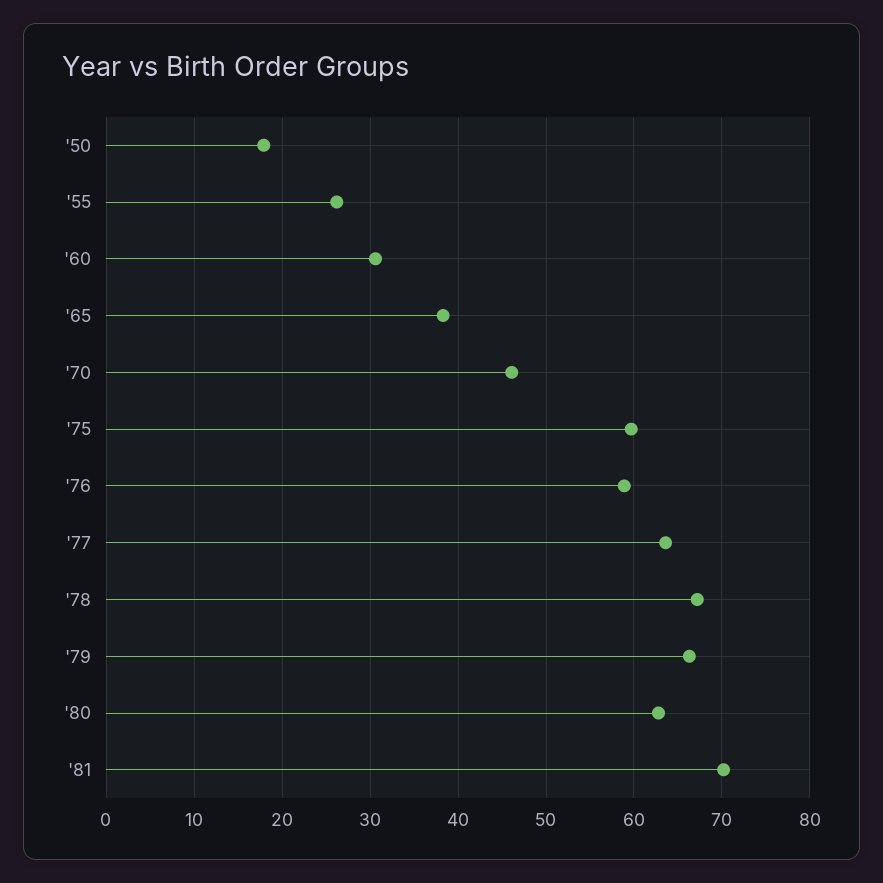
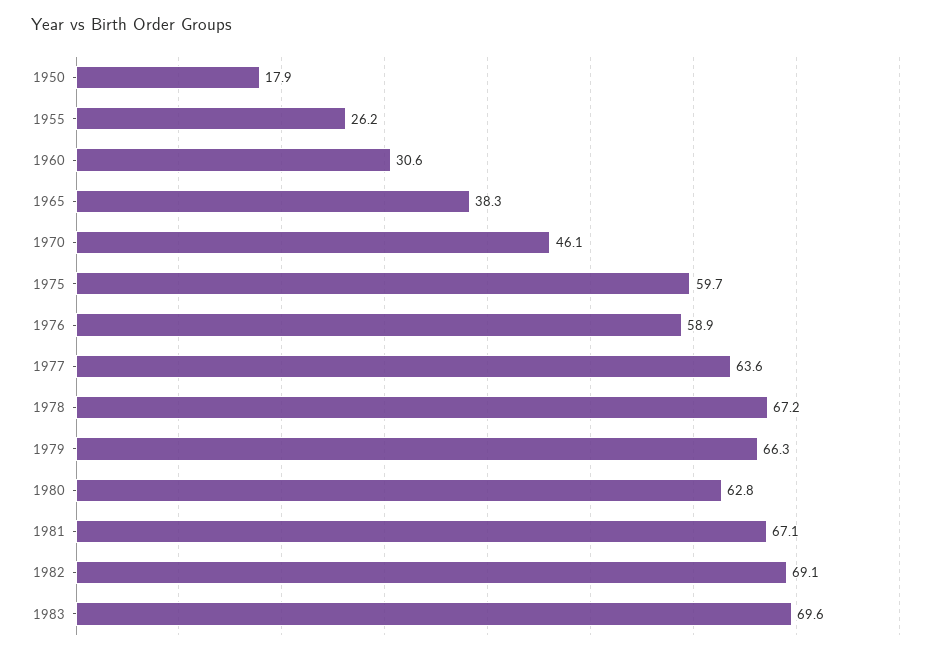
'81: 70 -> 67.1
1982: none -> 69.1
1983: none -> 69.6

